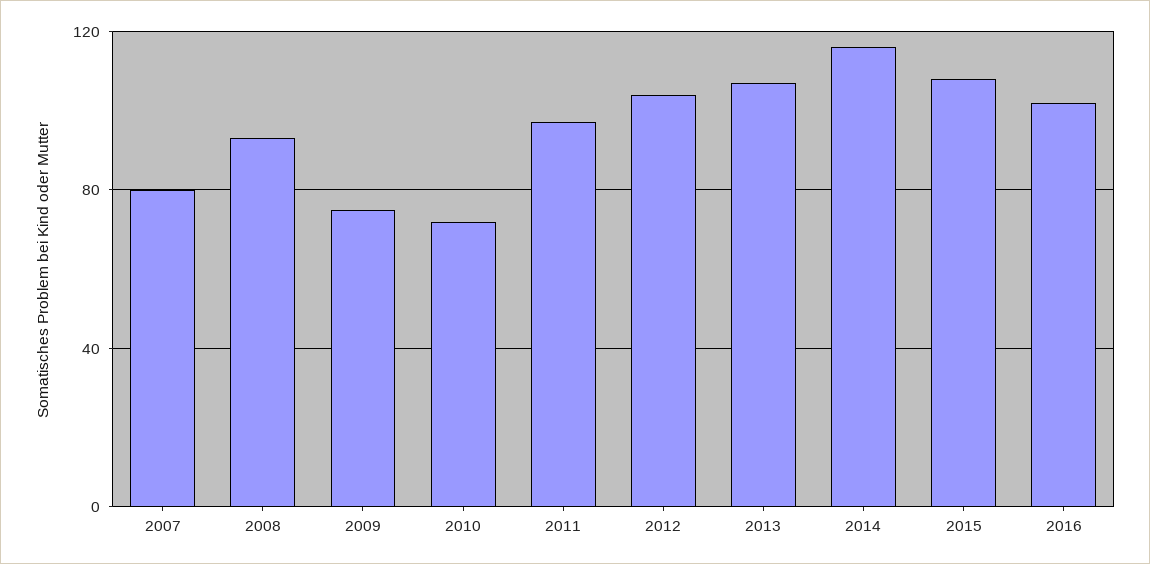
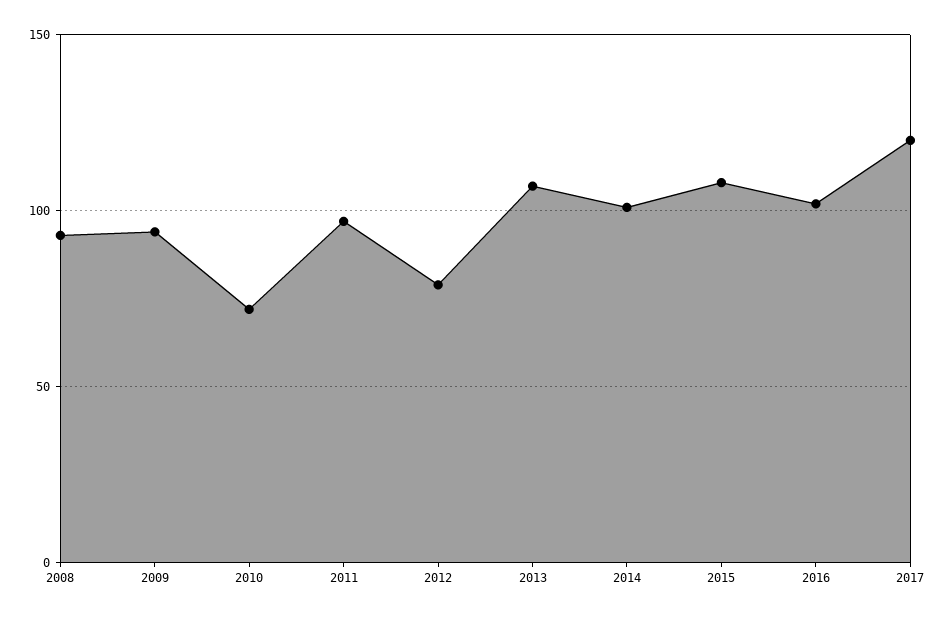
2007: 80 -> none
2009: 75 -> 95
2012: 105 -> 80
2014: 115 -> 100
2017: none -> 120

